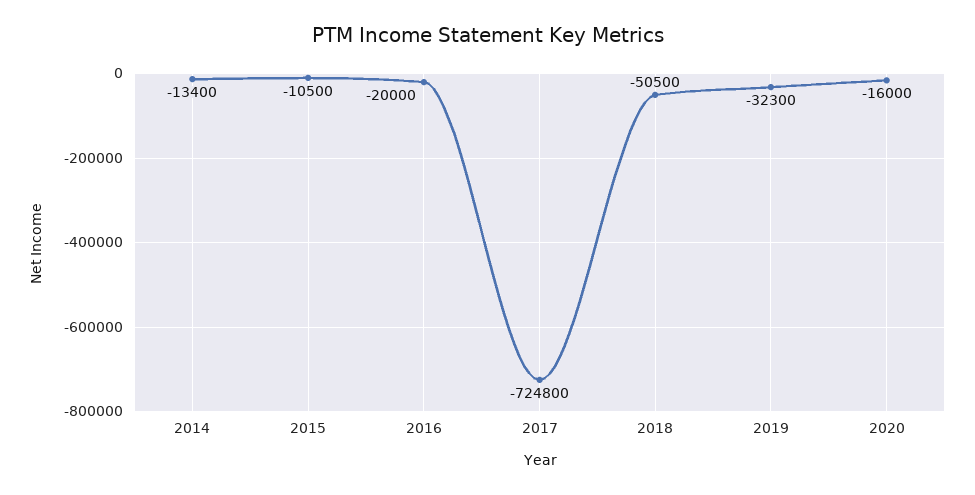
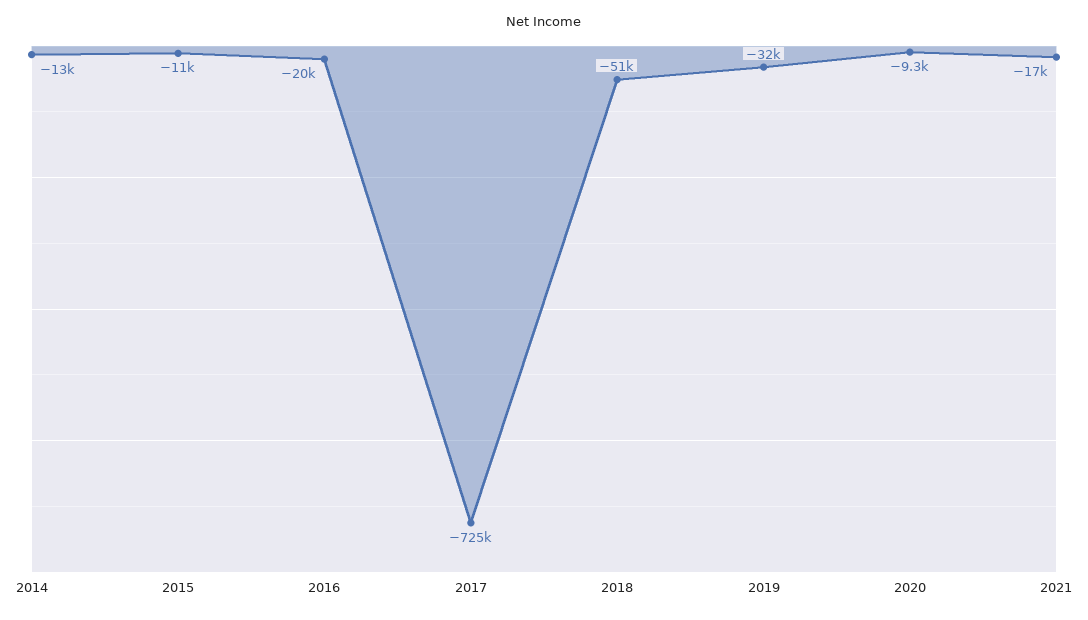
2020: -16000 -> -9300
2021: none -> -17000

